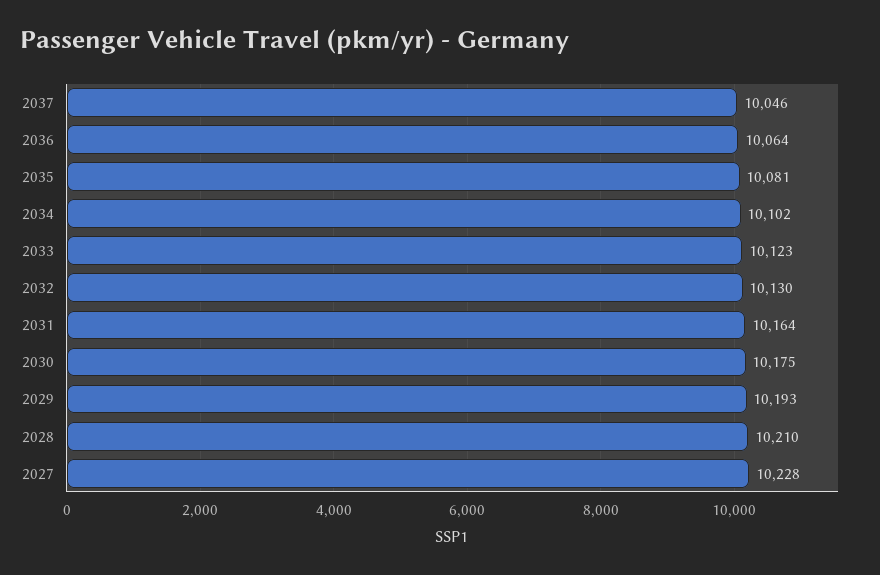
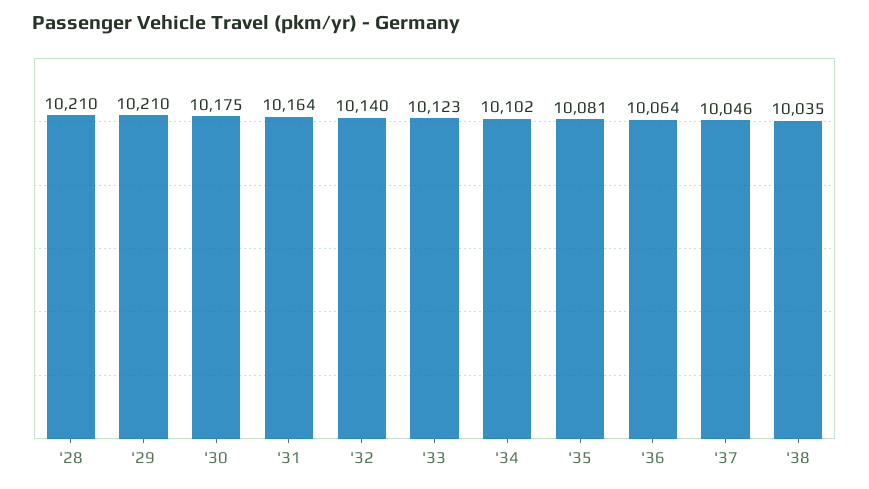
2032: 10130 -> 10140
2029: 10193 -> 10210
2027: 10228 -> none
'38: none -> 10035

